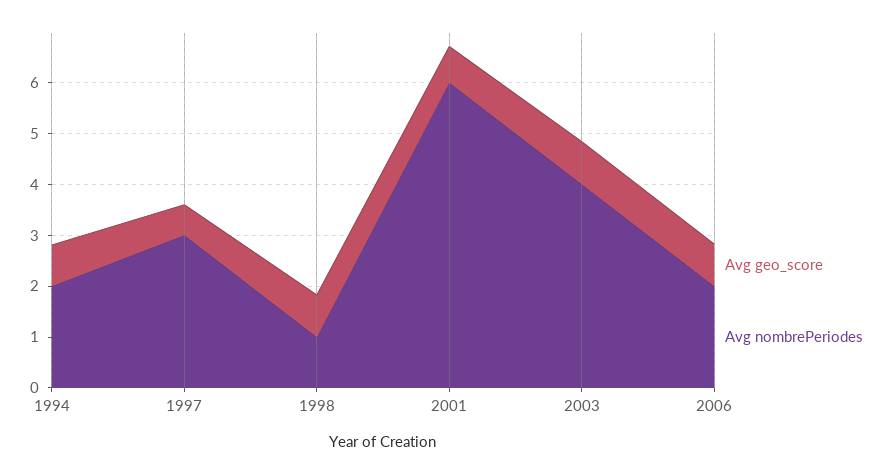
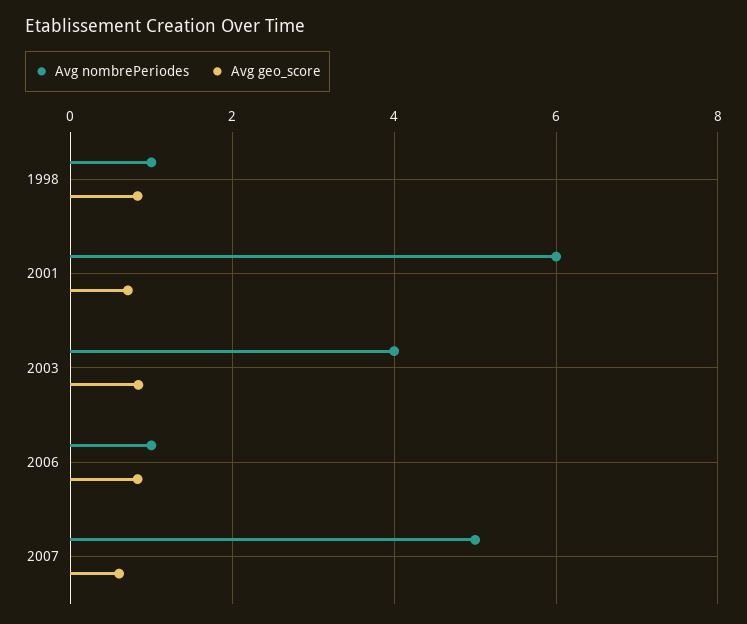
Avg geo_score, 1994: 0.8 -> none
Avg nombrePeriodes, 1994: 2 -> none
Avg geo_score, 1997: 0.6 -> none
Avg nombrePeriodes, 1997: 3 -> none
Avg nombrePeriodes, 2006: 2 -> 1
Avg nombrePeriodes, 2007: none -> 5
Avg geo_score, 2007: none -> 0.6

